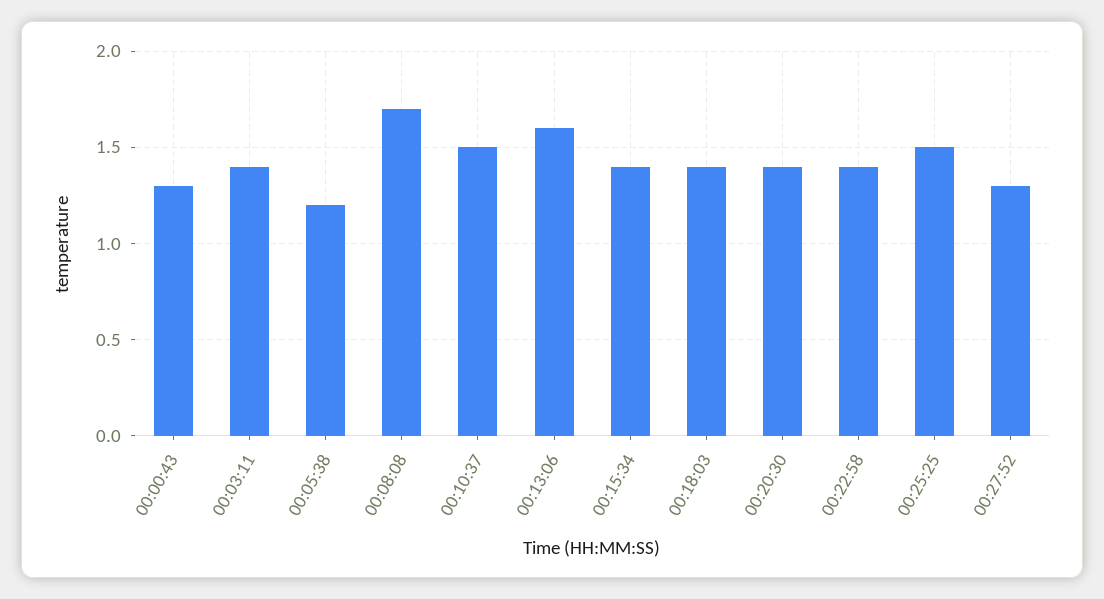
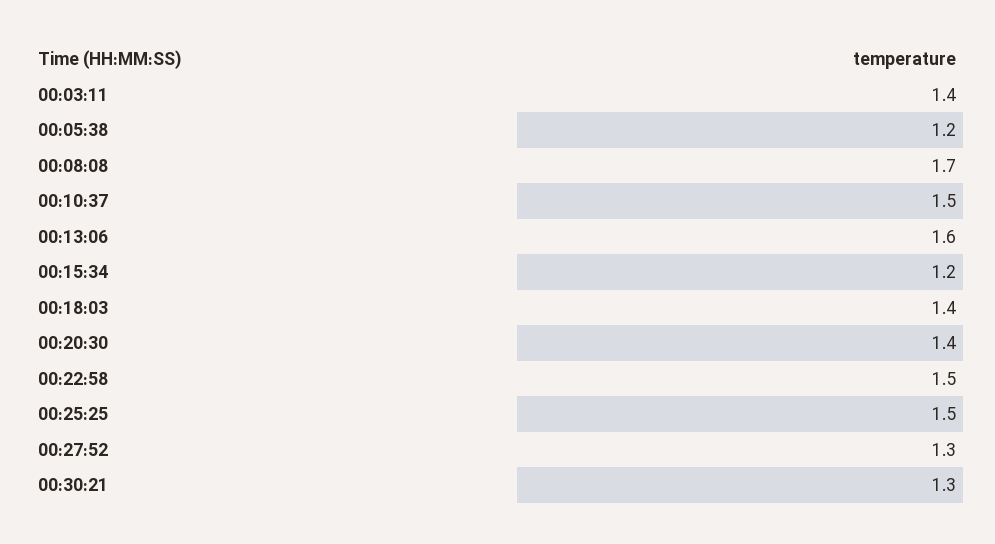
00:00:43: 1.3 -> none
00:15:34: 1.4 -> 1.2
00:22:58: 1.4 -> 1.5
00:30:21: none -> 1.3

